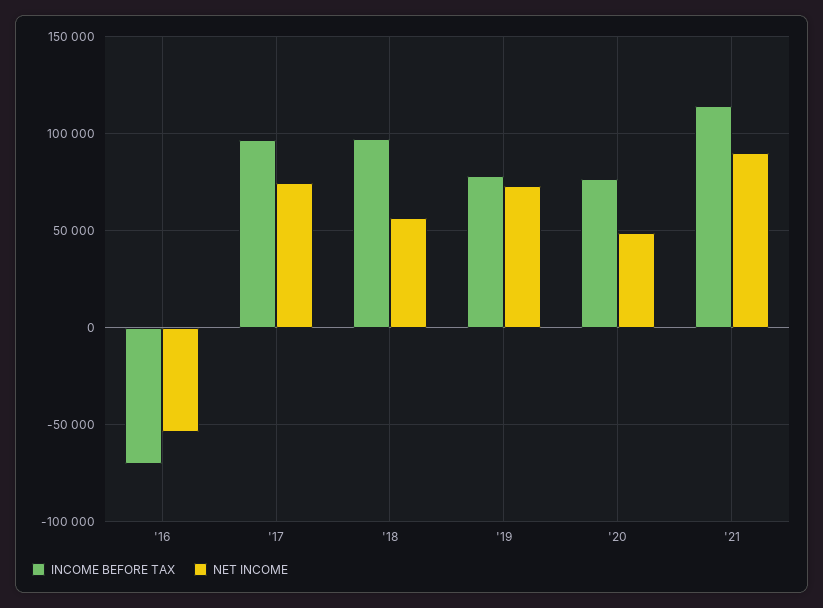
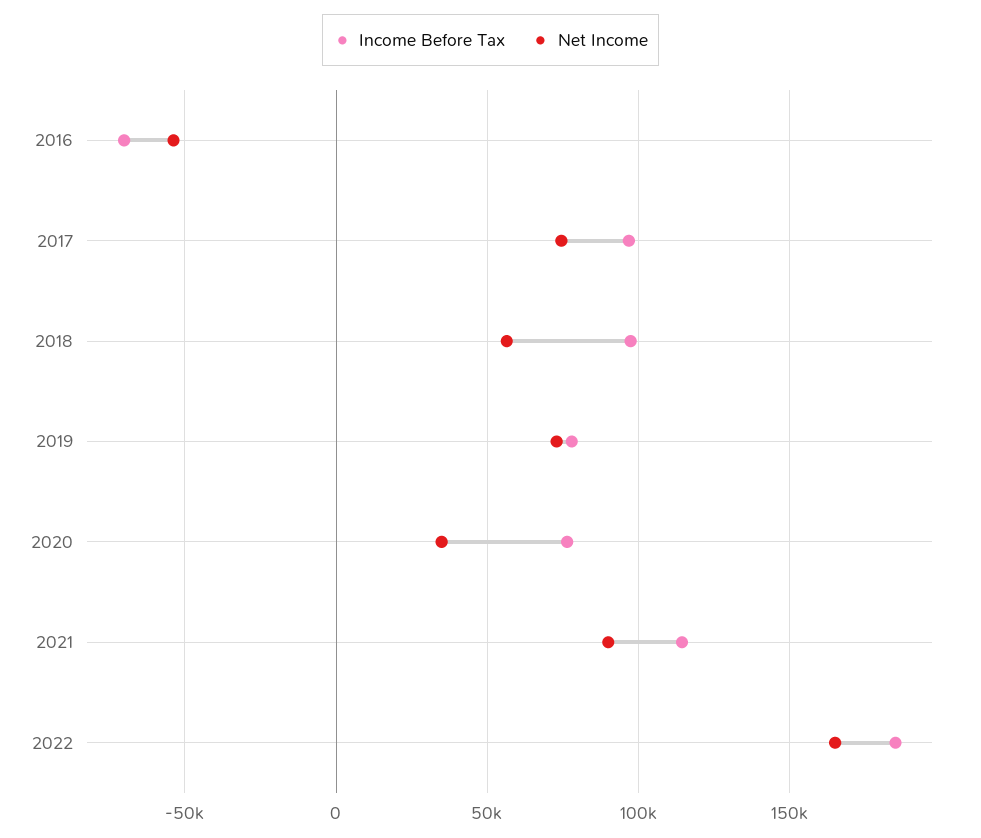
NET INCOME, '20: 50000 -> 35000
INCOME BEFORE TAX, 2022: none -> 185000
NET INCOME, 2022: none -> 165000

